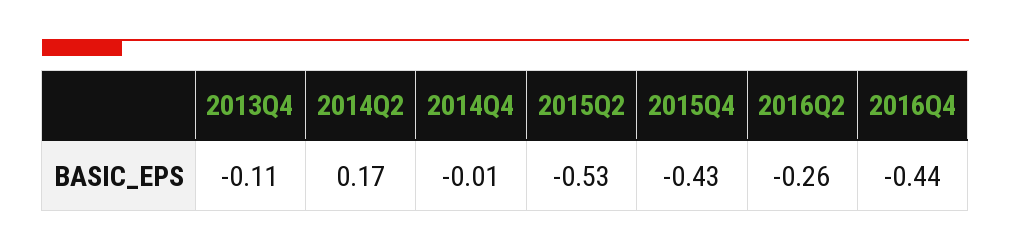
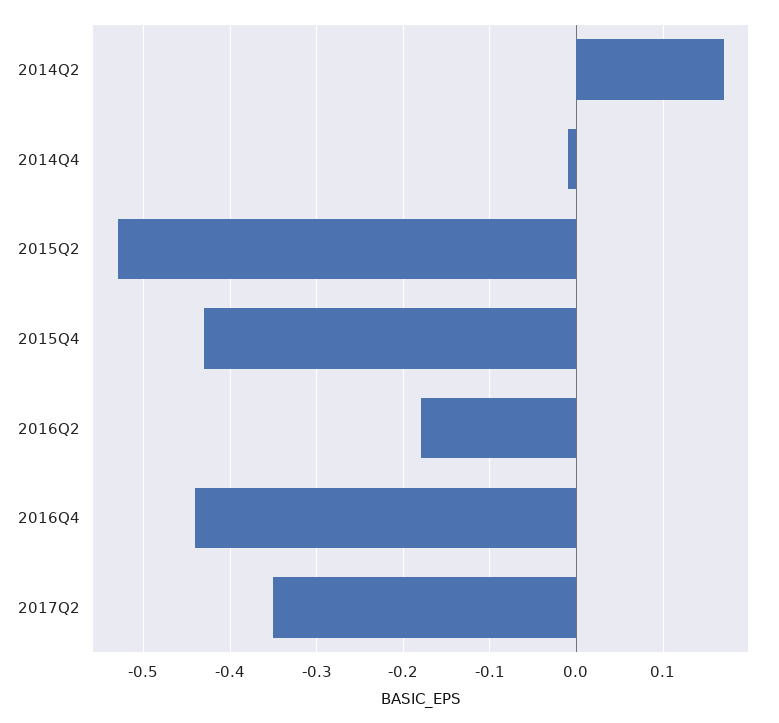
2013Q4: -0.11 -> none
2016Q2: -0.26 -> -0.18
2017Q2: none -> -0.35

